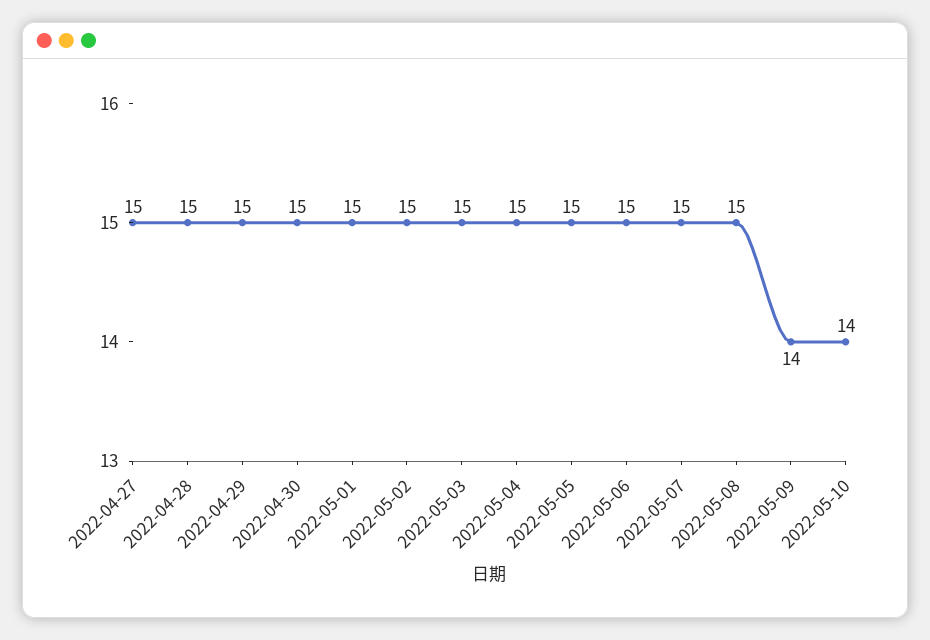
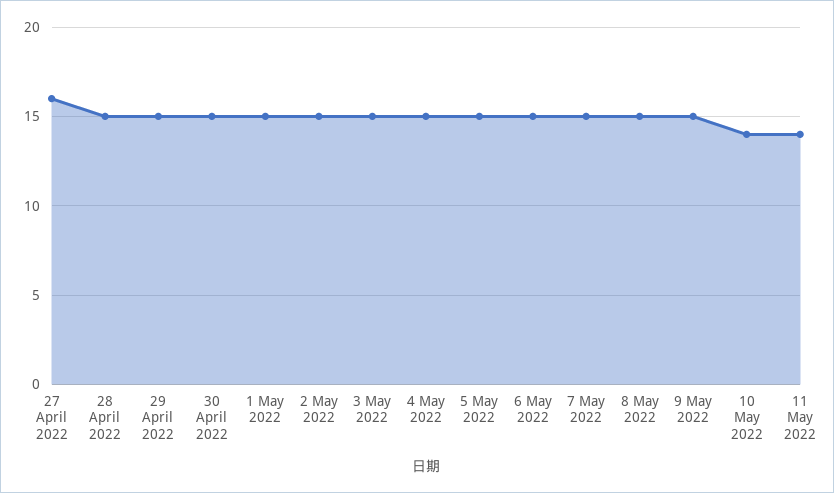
2022-04-27: 15 -> 16
2022-05-09: 14 -> 15
11 May 2022: none -> 14

